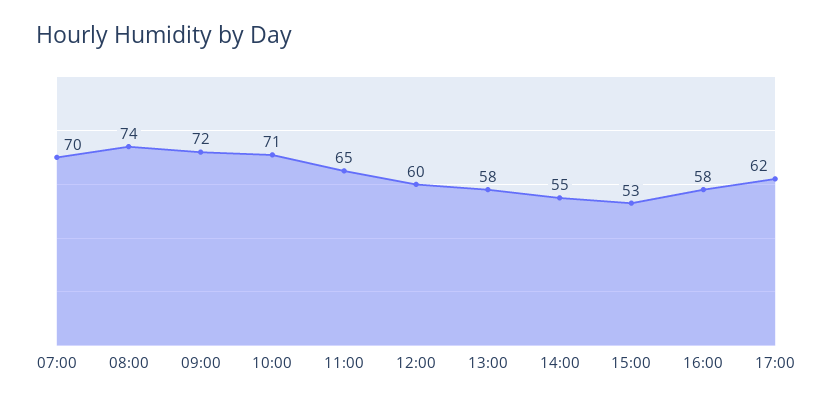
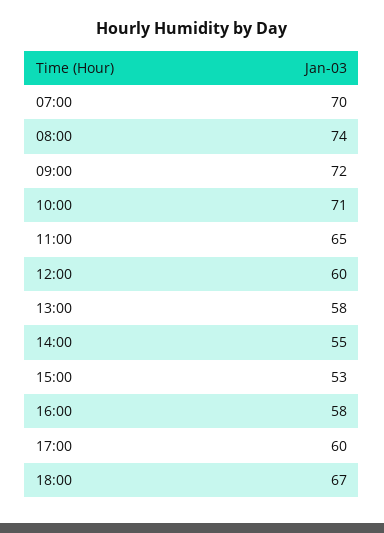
17:00: 62 -> 60
18:00: none -> 67

